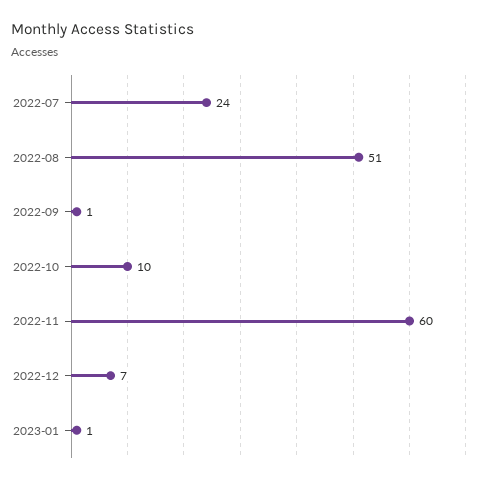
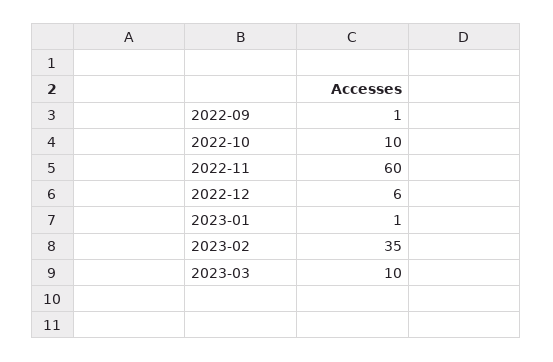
2022-07: 24 -> none
2022-08: 51 -> none
2022-12: 7 -> 6
2023-02: none -> 35
2023-03: none -> 10

